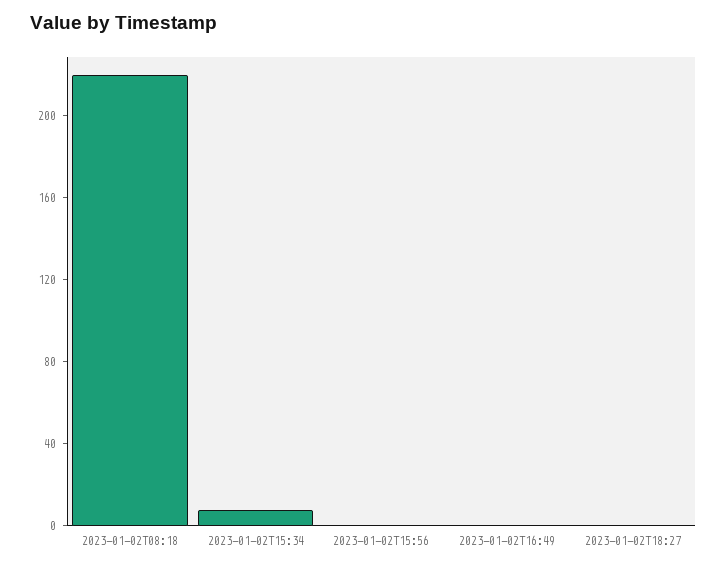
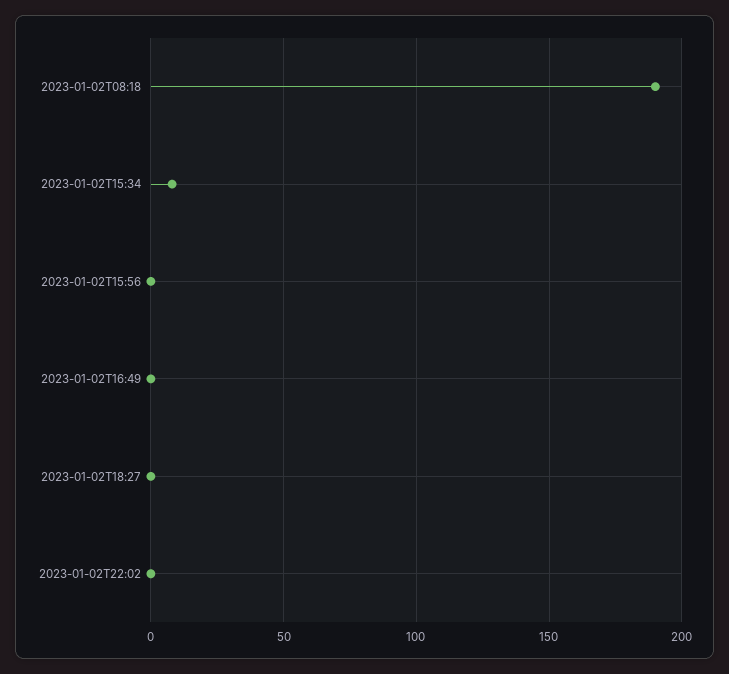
2023-01-02T08:18: 220 -> 190
2023-01-02T22:02: none -> 0

